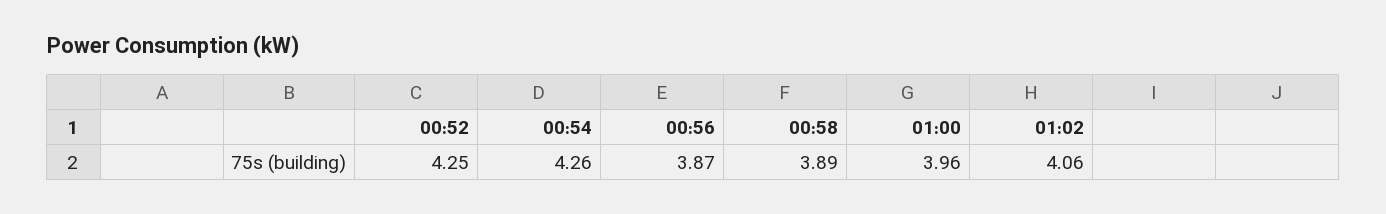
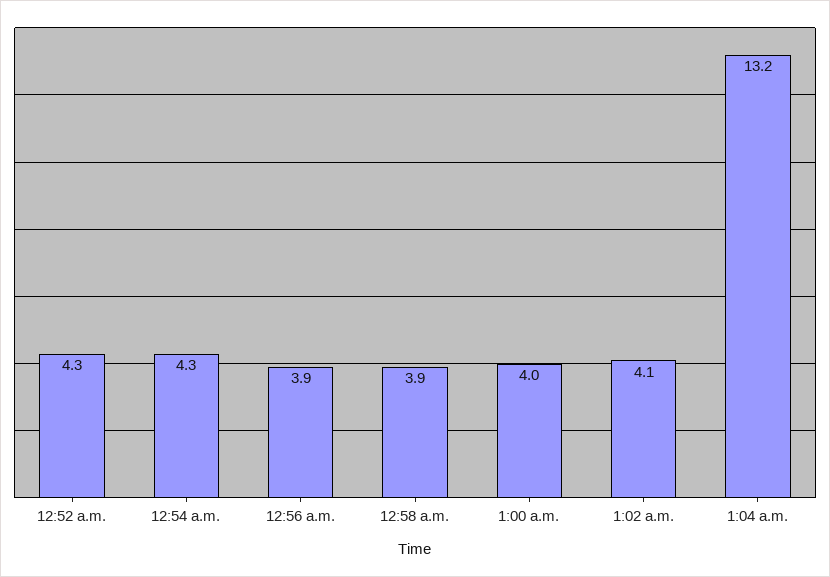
1:04 a.m.: none -> 13.2

